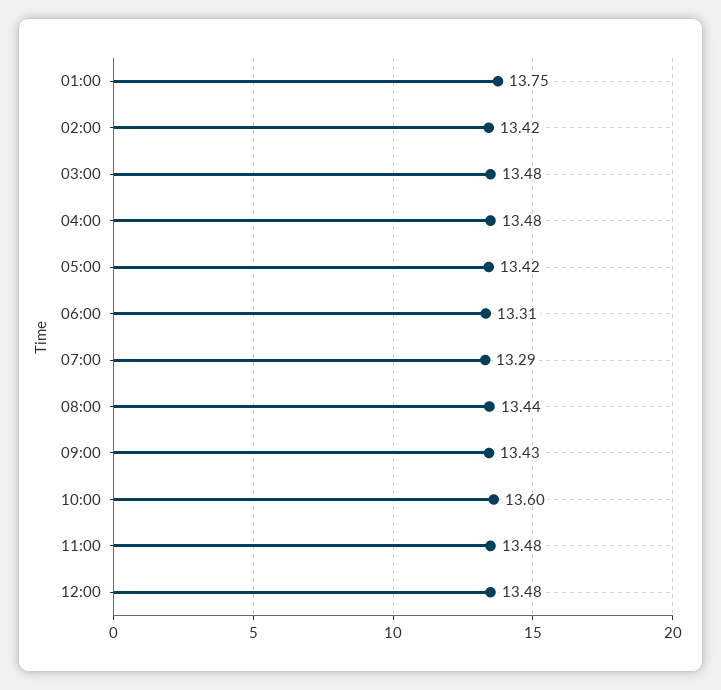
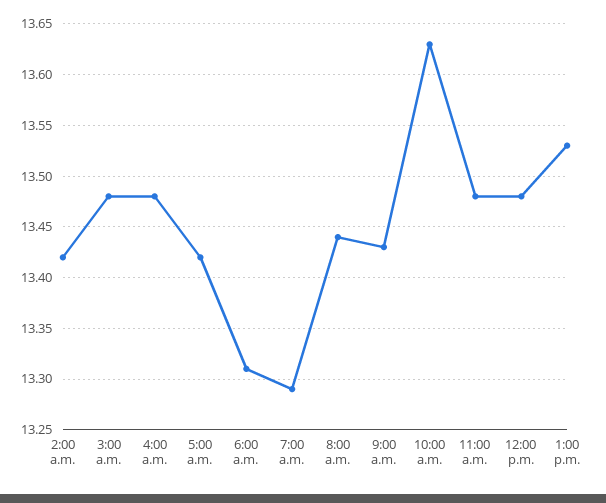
01:00: 13.75 -> none
10:00: 13.6 -> 13.63
1:00 p.m.: none -> 13.53

